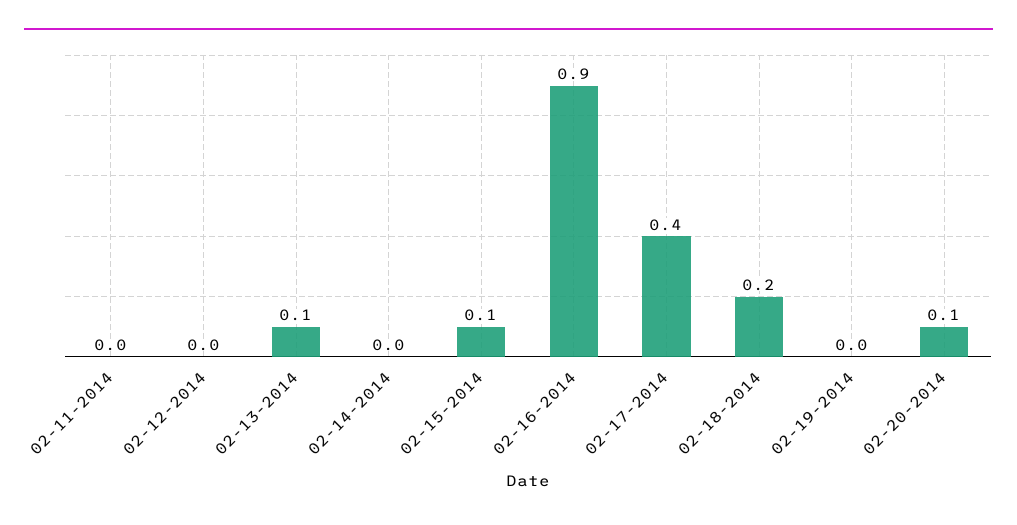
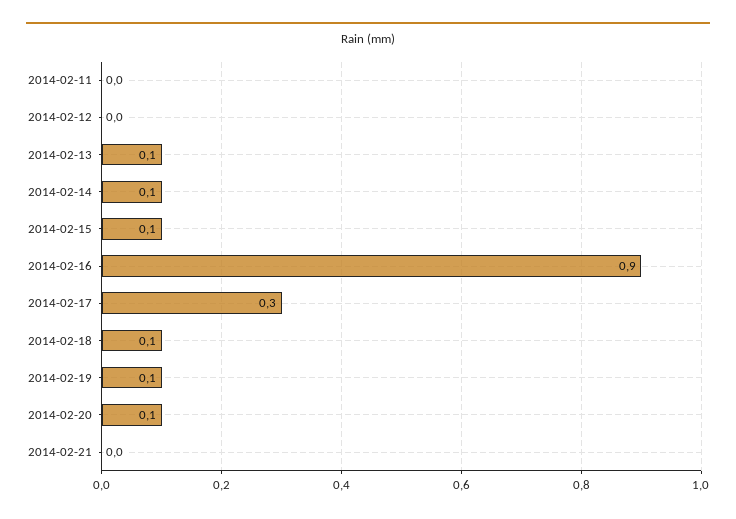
02-14-2014: 0 -> 0.1
02-17-2014: 0.4 -> 0.3
02-18-2014: 0.2 -> 0.1
02-19-2014: 0 -> 0.1
2014-02-21: none -> 0

